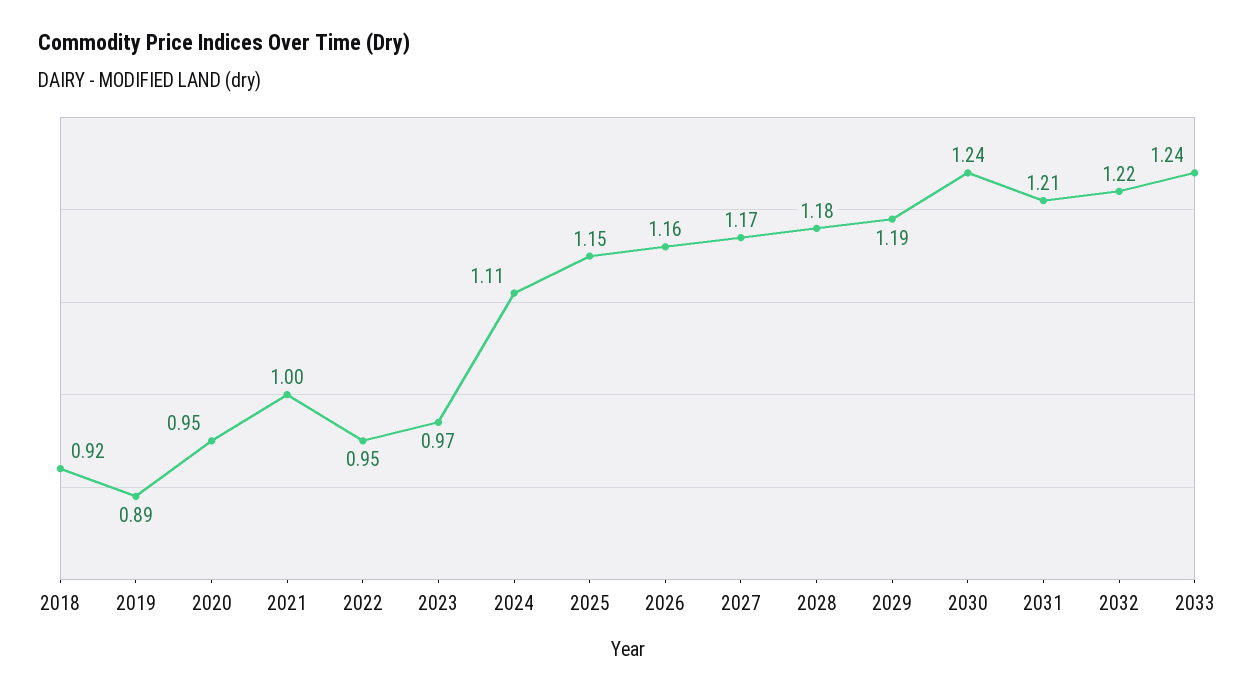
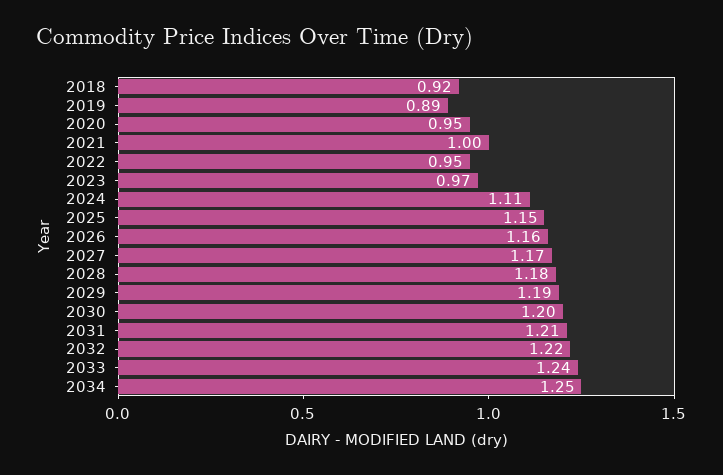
2030: 1.24 -> 1.2
2034: none -> 1.25

